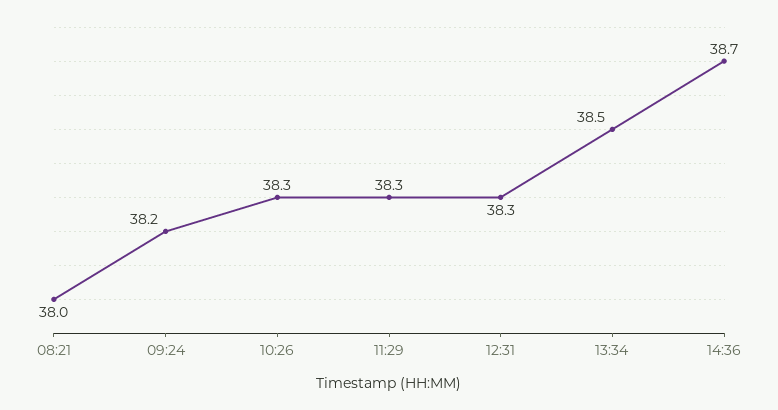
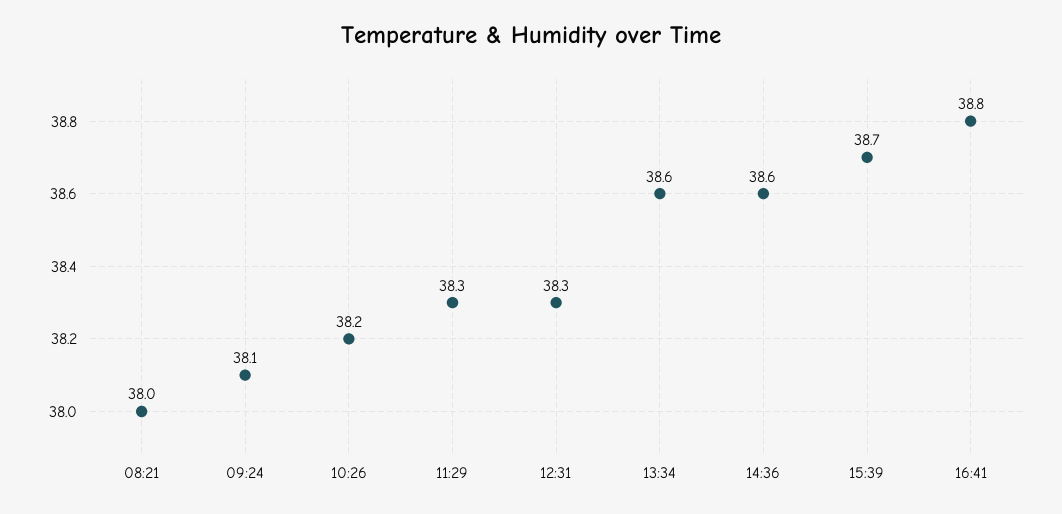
09:24: 38.2 -> 38.1
10:26: 38.3 -> 38.2
13:34: 38.5 -> 38.6
14:36: 38.7 -> 38.6
15:39: none -> 38.7
16:41: none -> 38.8

